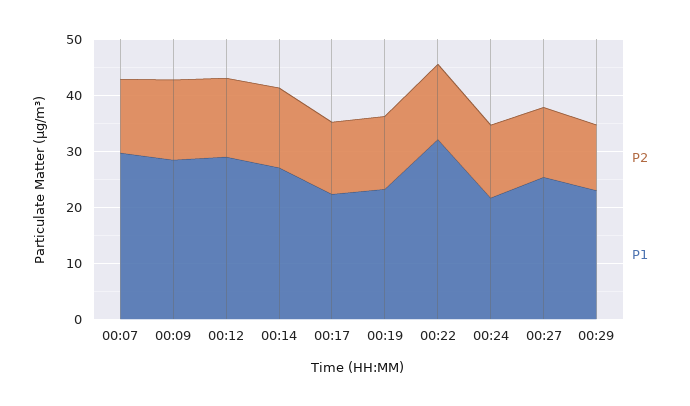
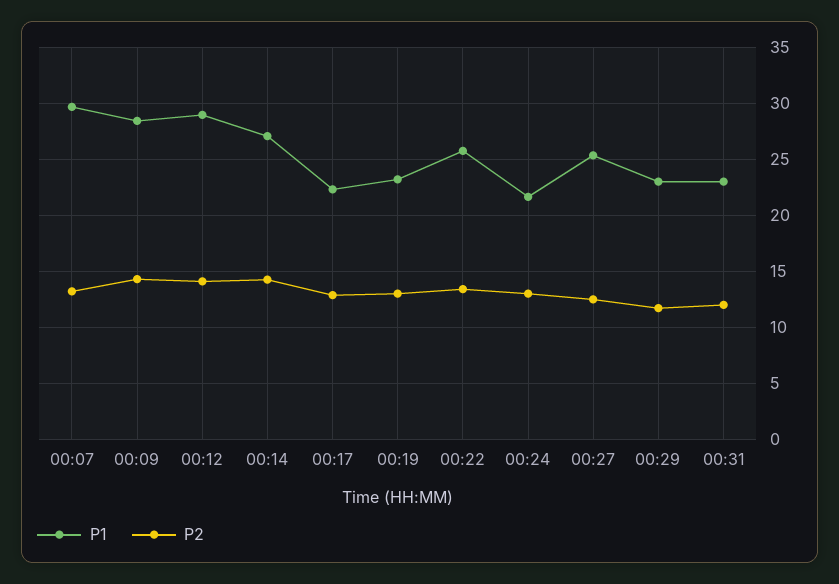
P1, 00:22: 32 -> 26
P1, 00:31: none -> 23
P2, 00:31: none -> 12

